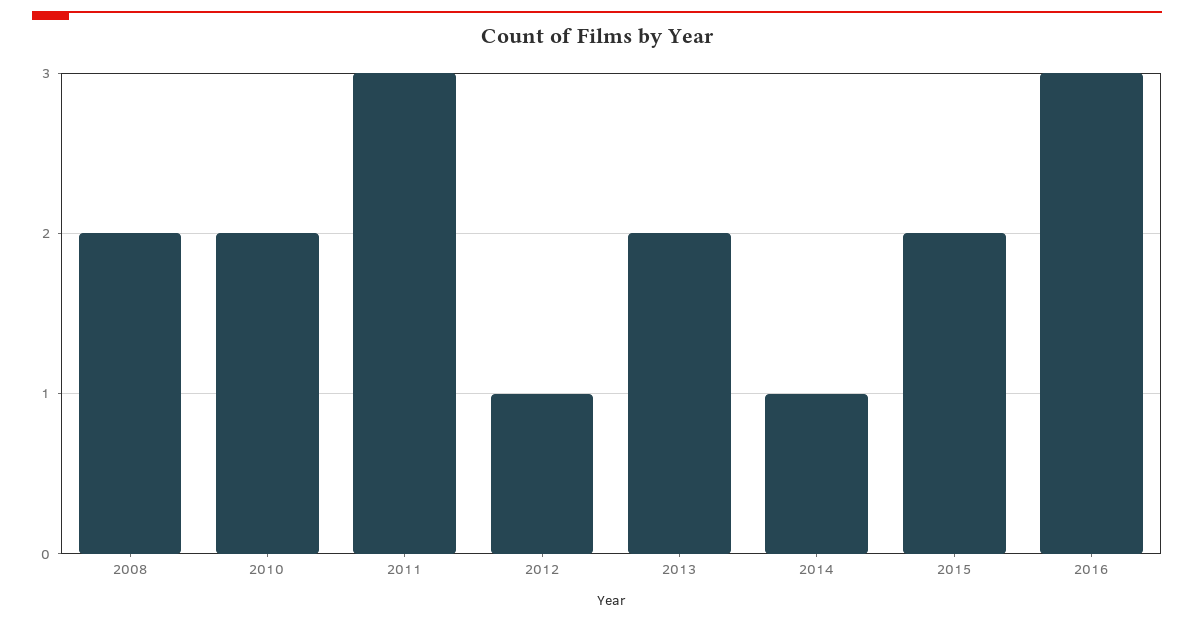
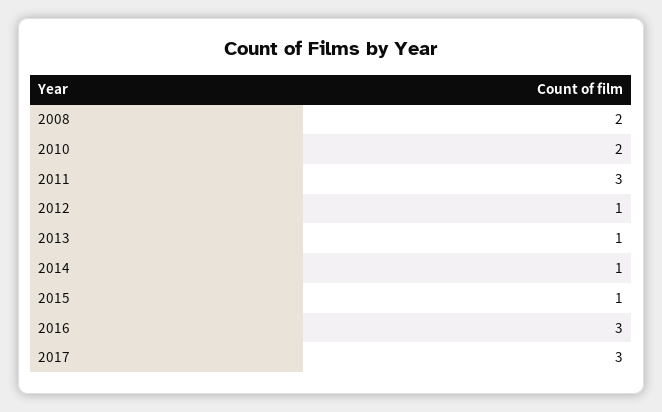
2013: 2 -> 1
2015: 2 -> 1
2017: none -> 3

